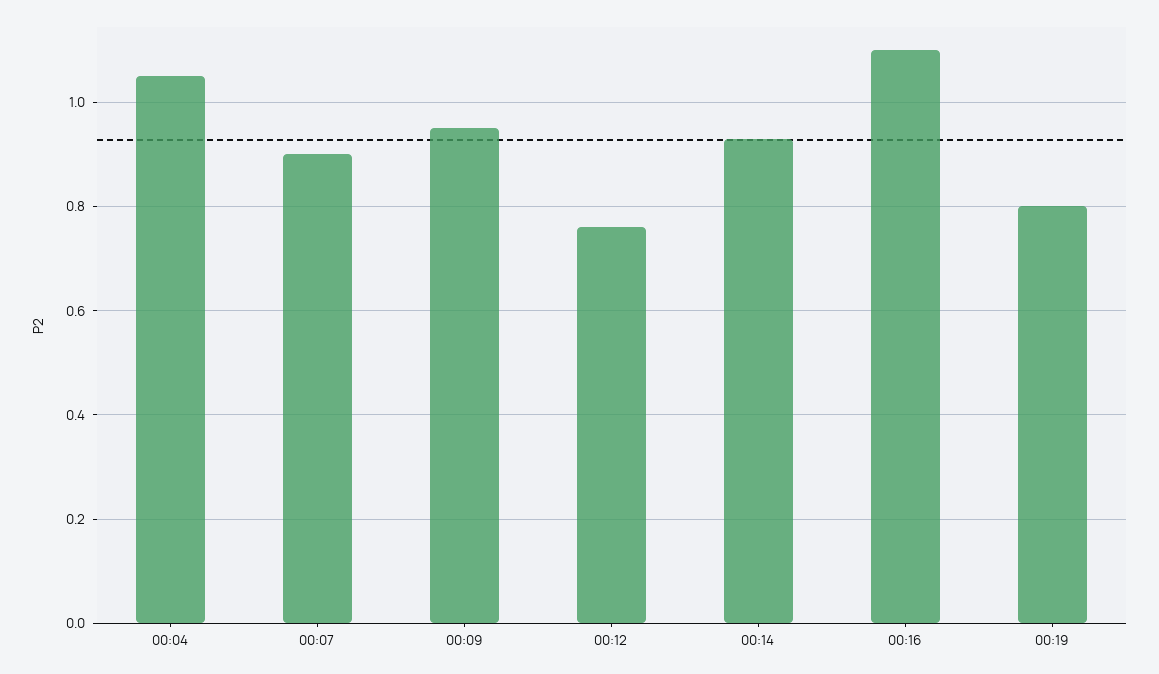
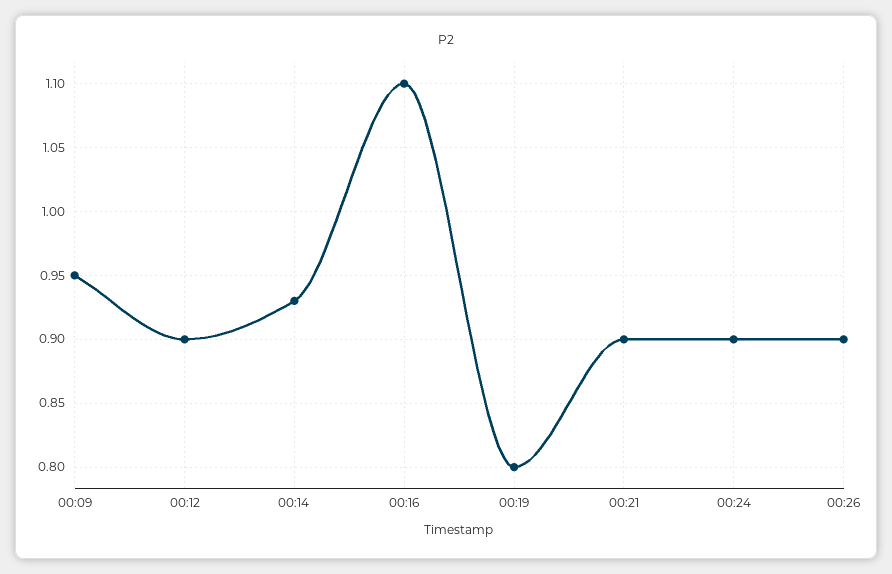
00:04: 1.05 -> none
00:07: 0.9 -> none
00:12: 0.75 -> 0.9
00:21: none -> 0.9
00:24: none -> 0.9
00:26: none -> 0.9

